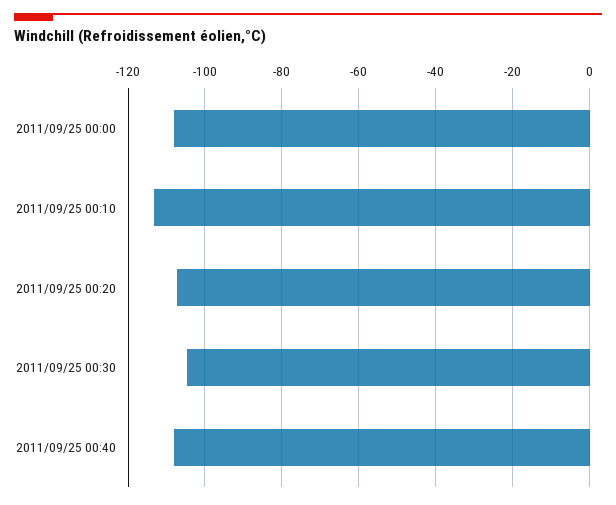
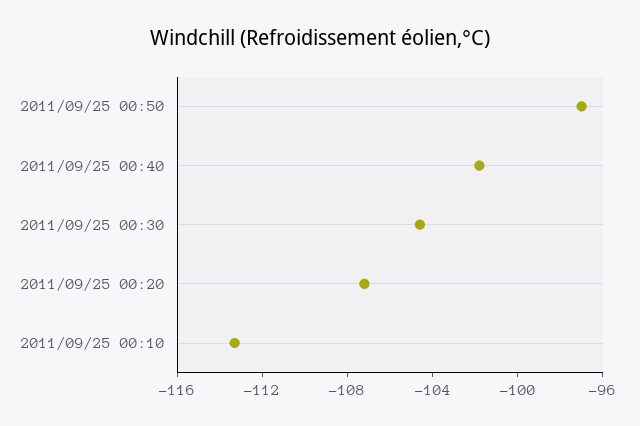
2011/09/25 00:00: -108 -> none
2011/09/25 00:40: -108 -> -102
2011/09/25 00:50: none -> -97

